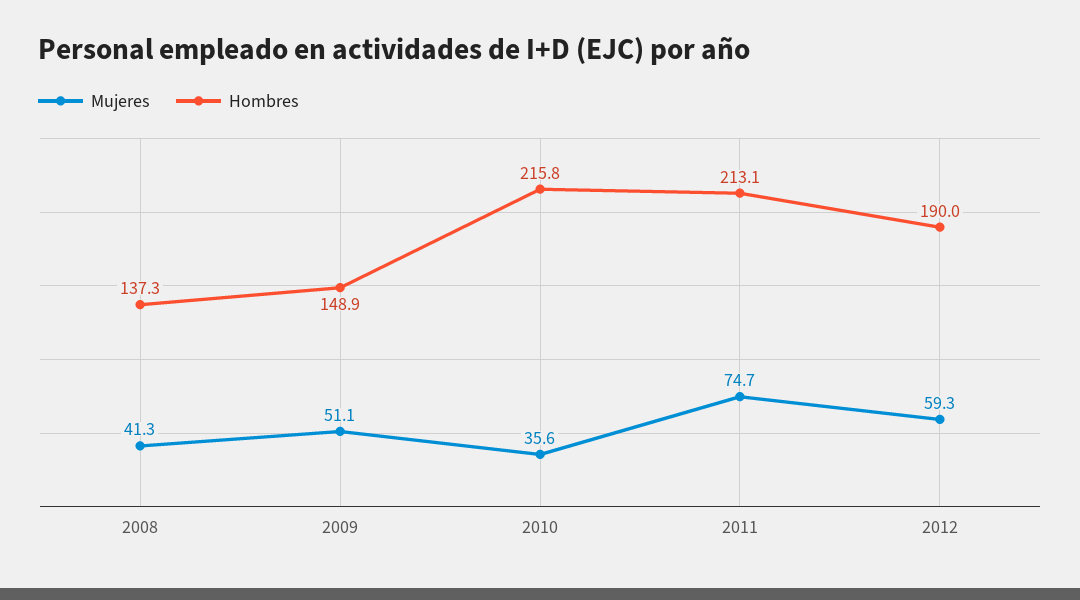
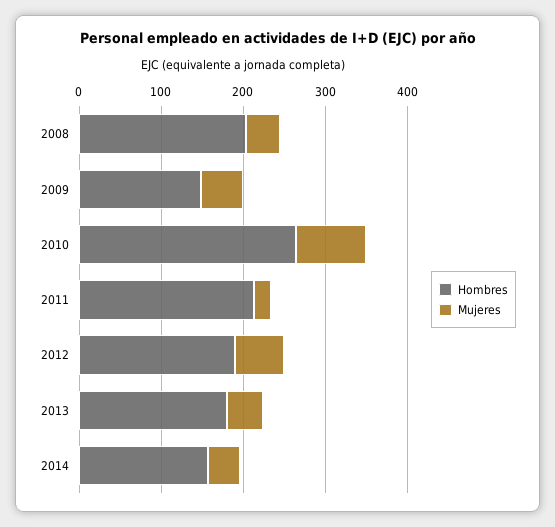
Hombres, 2008: 137.3 -> 200
Mujeres, 2010: 35.6 -> 80
Hombres, 2010: 215.8 -> 260
Mujeres, 2011: 74.7 -> 20
Hombres, 2013: none -> 180
Mujeres, 2013: none -> 40
Hombres, 2014: none -> 160
Mujeres, 2014: none -> 40

